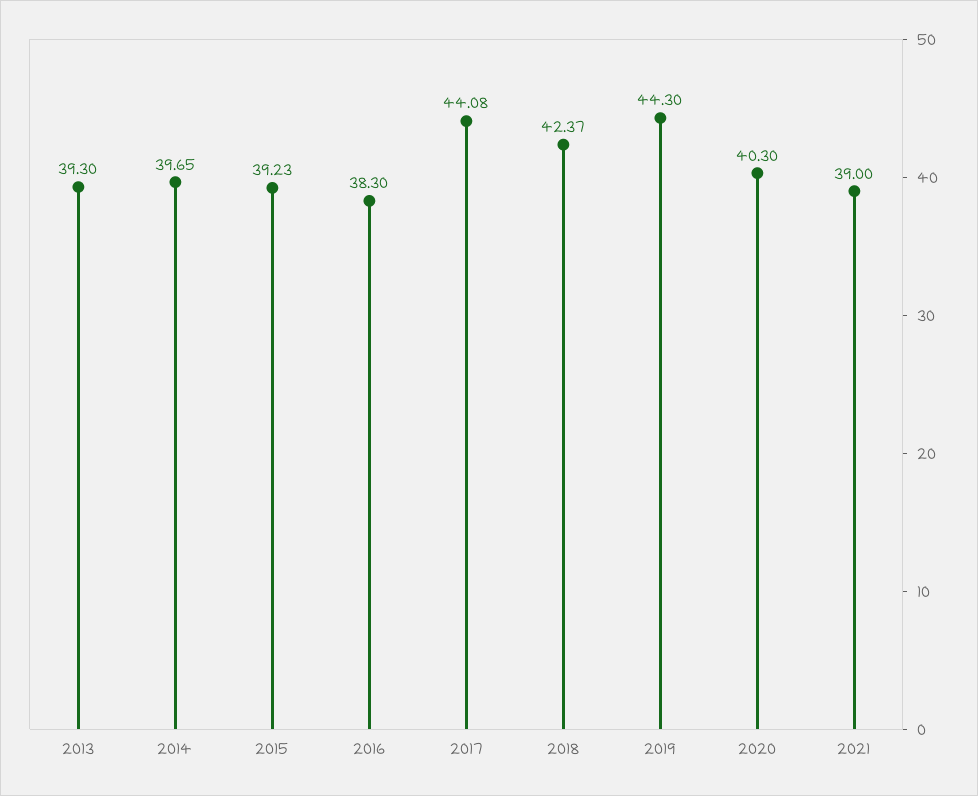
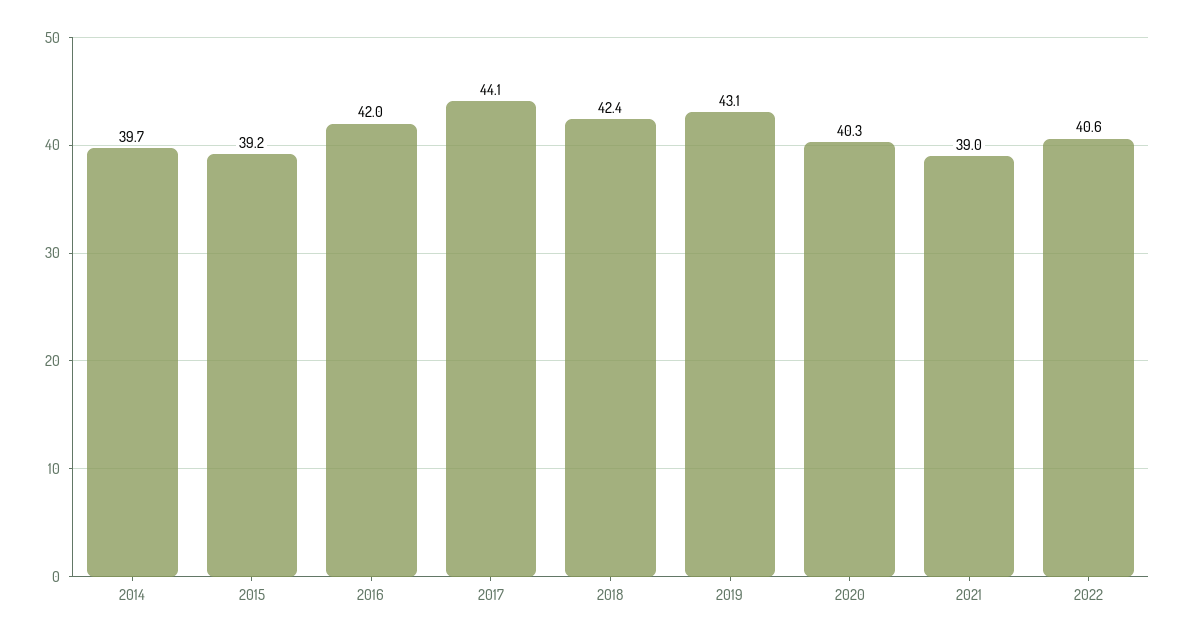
2013: 39.3 -> none
2016: 38.3 -> 42
2019: 44.3 -> 43.1
2022: none -> 40.6

